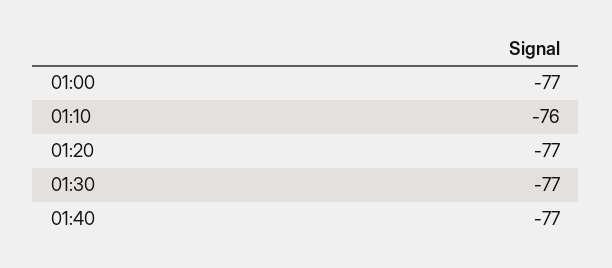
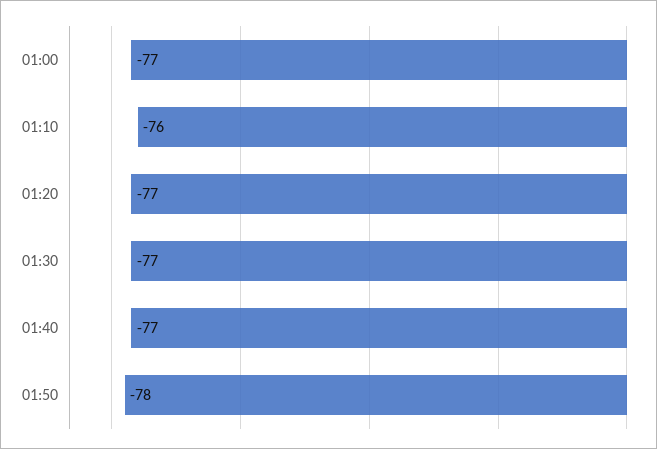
01:50: none -> -78

